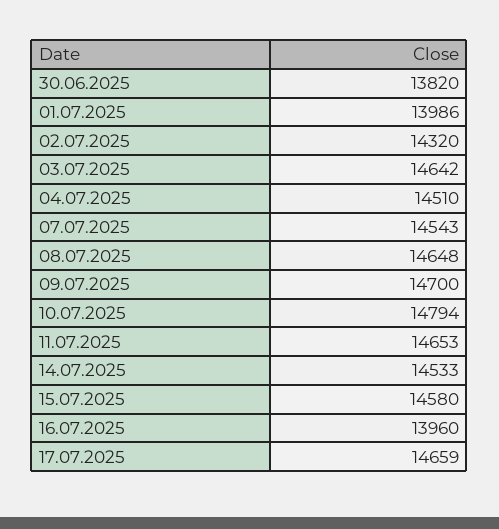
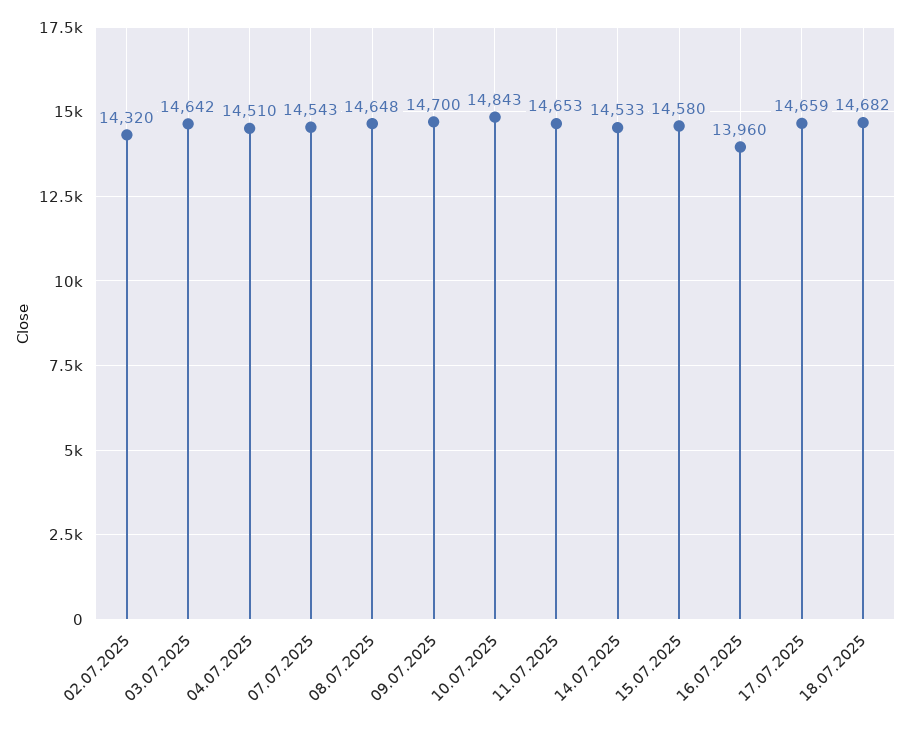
30.06.2025: 13820 -> none
01.07.2025: 13986 -> none
10.07.2025: 14794 -> 14843
18.07.2025: none -> 14682

